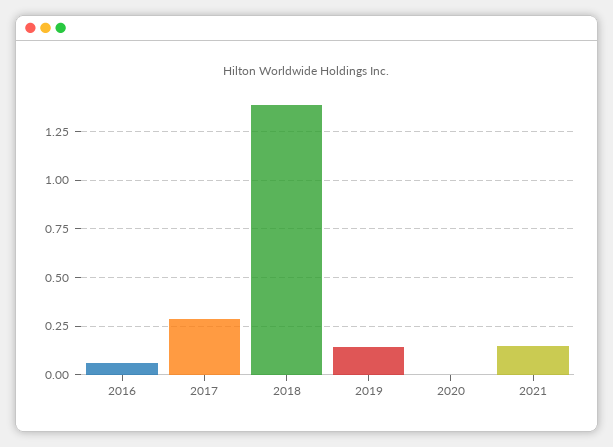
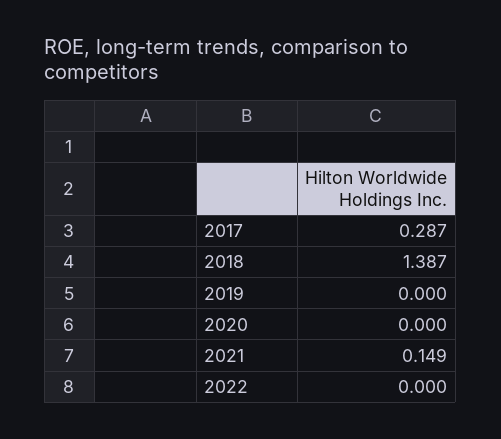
2016: 0.05 -> none
2019: 0.15 -> 0
2022: none -> 0

